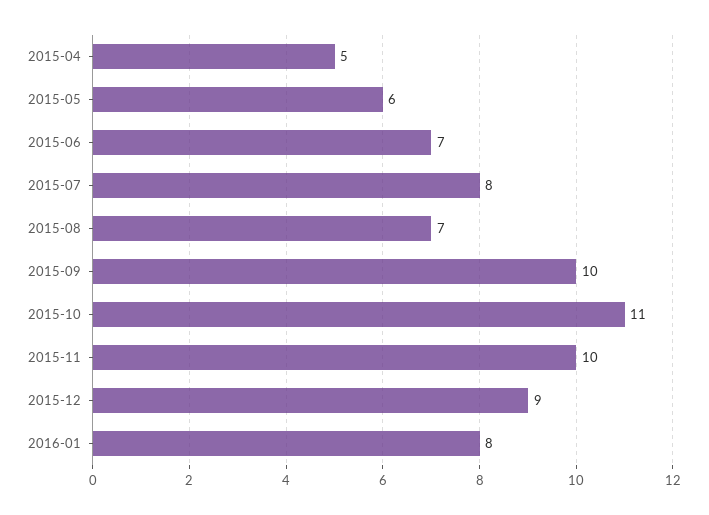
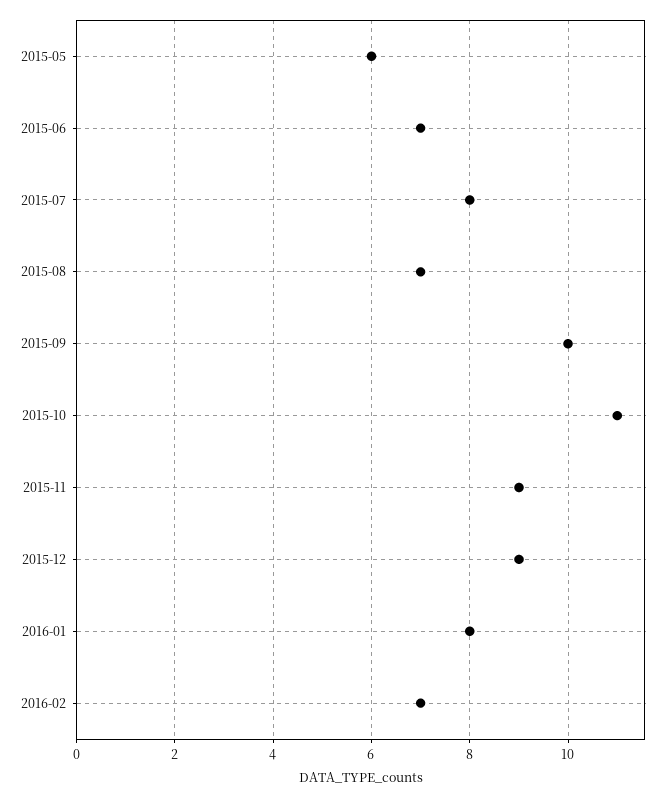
2015-04: 5 -> none
2015-11: 10 -> 9
2016-02: none -> 7

